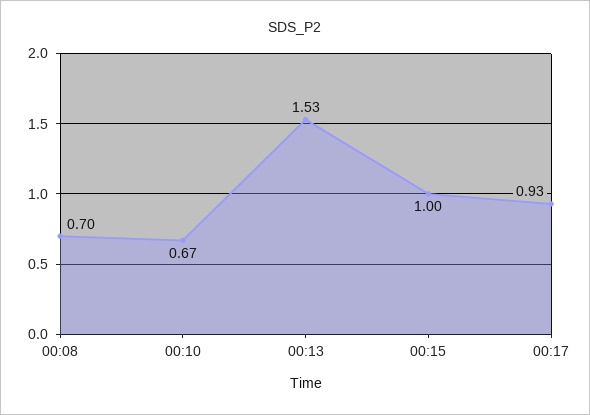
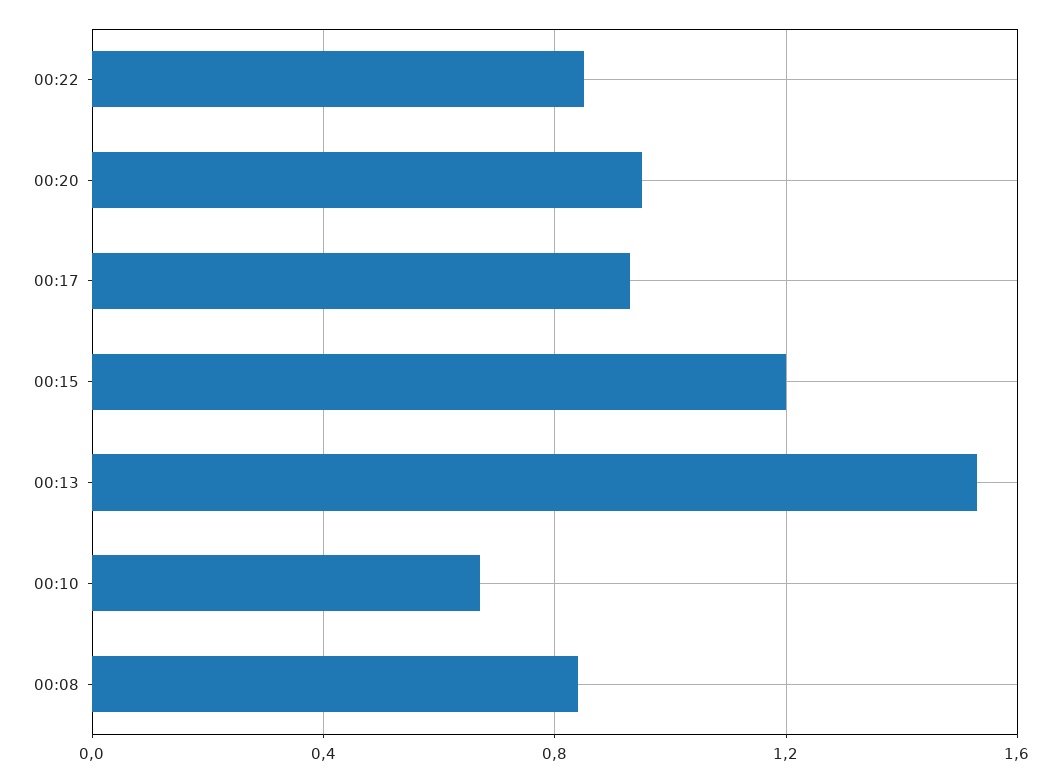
00:08: 0.7 -> 0.85
00:15: 1 -> 1.2
00:22: none -> 0.85
00:20: none -> 0.95

